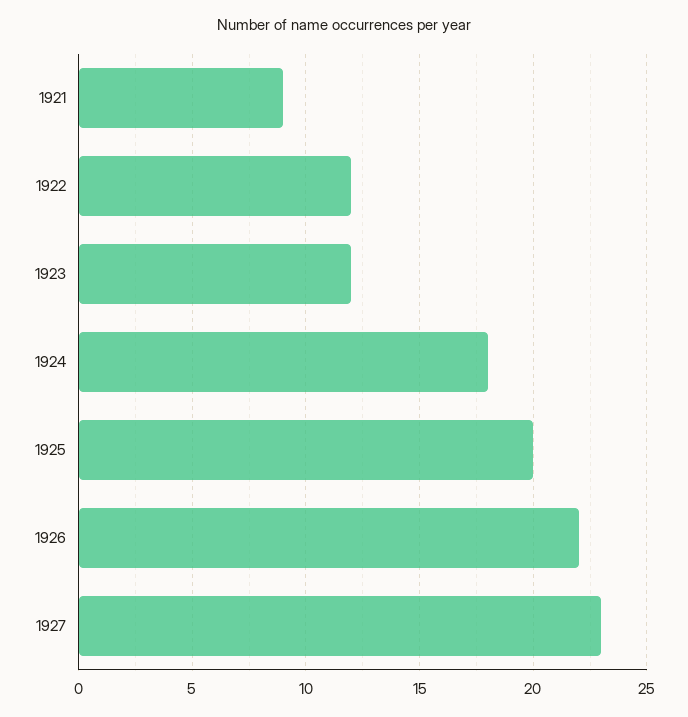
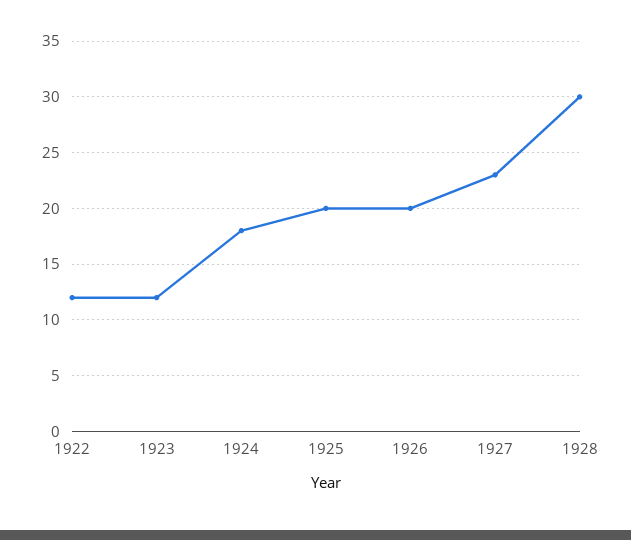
1921: 9 -> none
1926: 22 -> 20
1928: none -> 30

